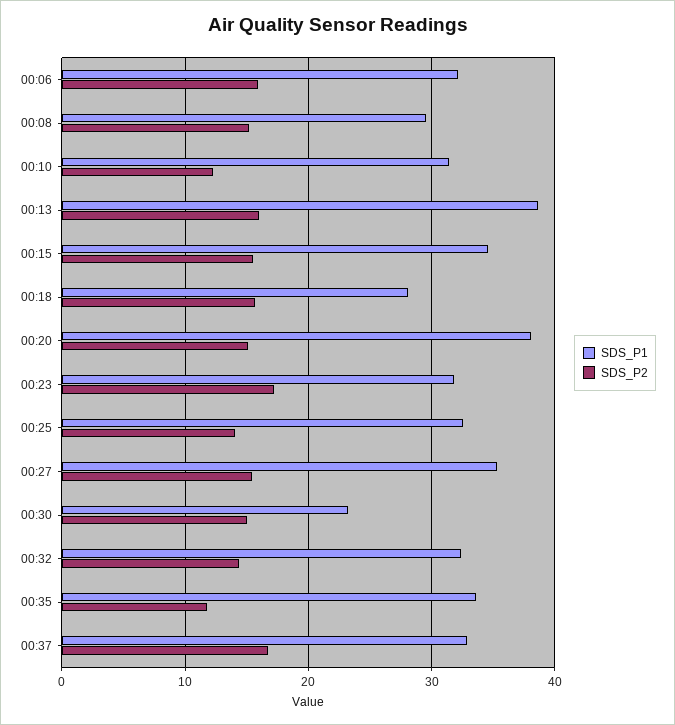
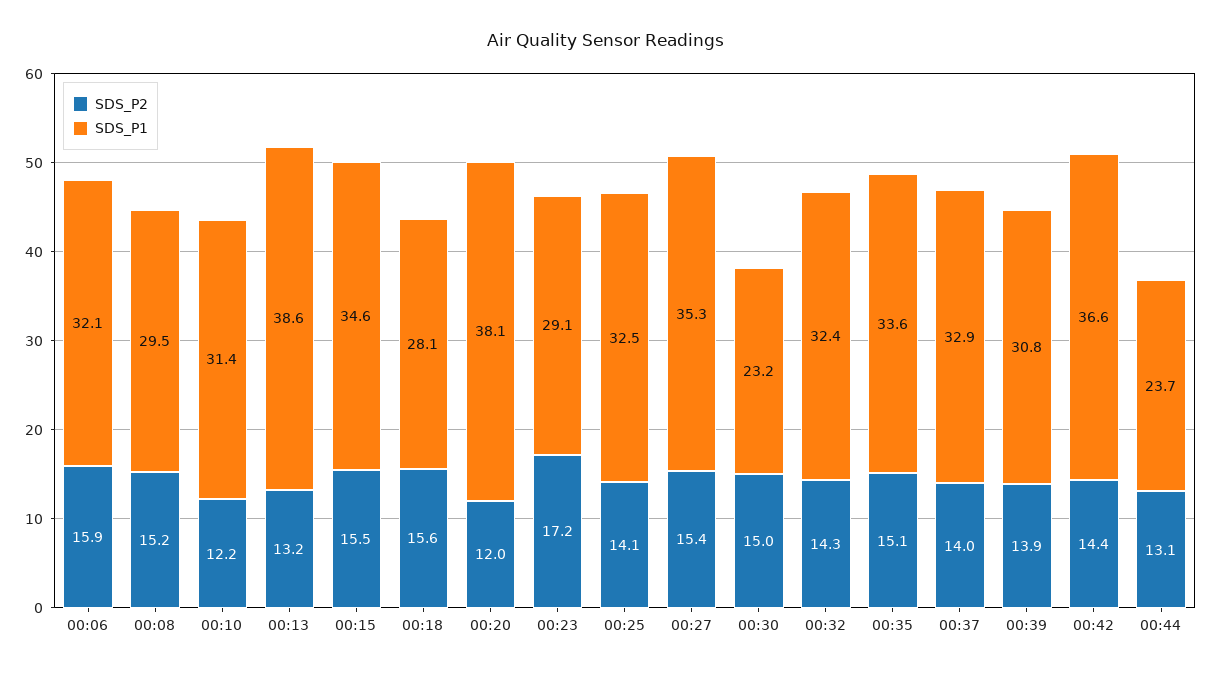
SDS_P2, 00:13: 16 -> 13.2
SDS_P2, 00:20: 15 -> 12
SDS_P1, 00:23: 32 -> 29.1
SDS_P2, 00:35: 12 -> 15.1
SDS_P2, 00:37: 17 -> 14
SDS_P2, 00:39: none -> 13.9
SDS_P1, 00:39: none -> 30.8
SDS_P2, 00:42: none -> 14.4
SDS_P1, 00:42: none -> 36.6
SDS_P2, 00:44: none -> 13.1
SDS_P1, 00:44: none -> 23.7

